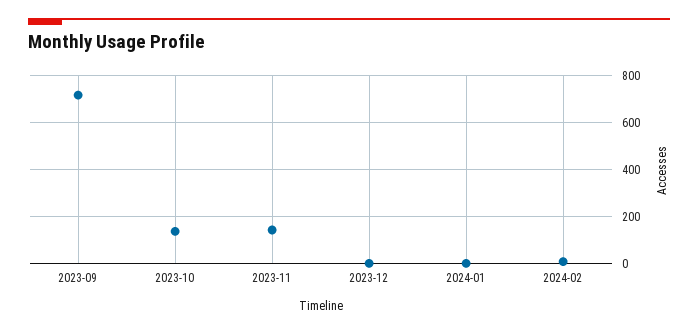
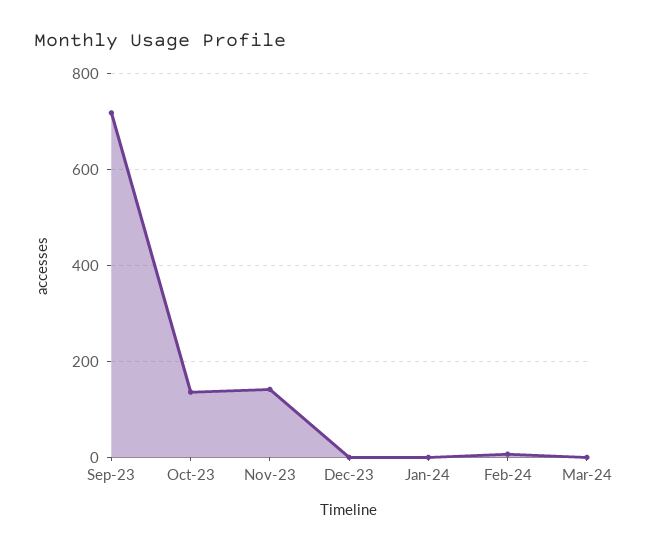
Mar-24: none -> 0

